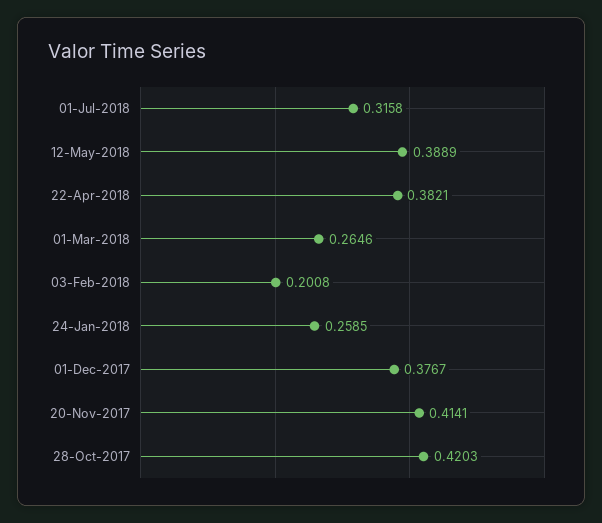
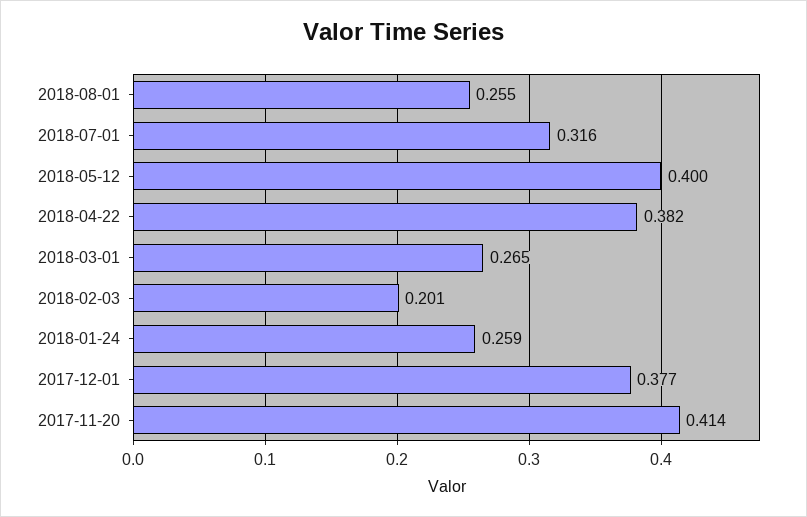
12-May-2018: 0.3889 -> 0.4
28-Oct-2017: 0.4203 -> none
2018-08-01: none -> 0.255

